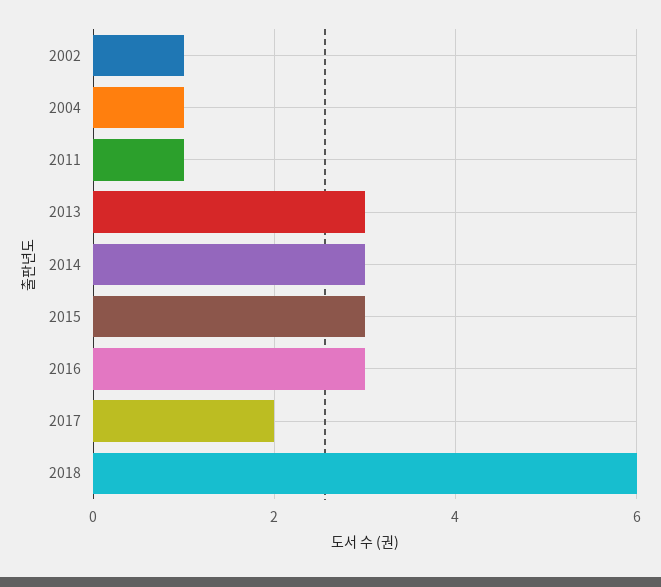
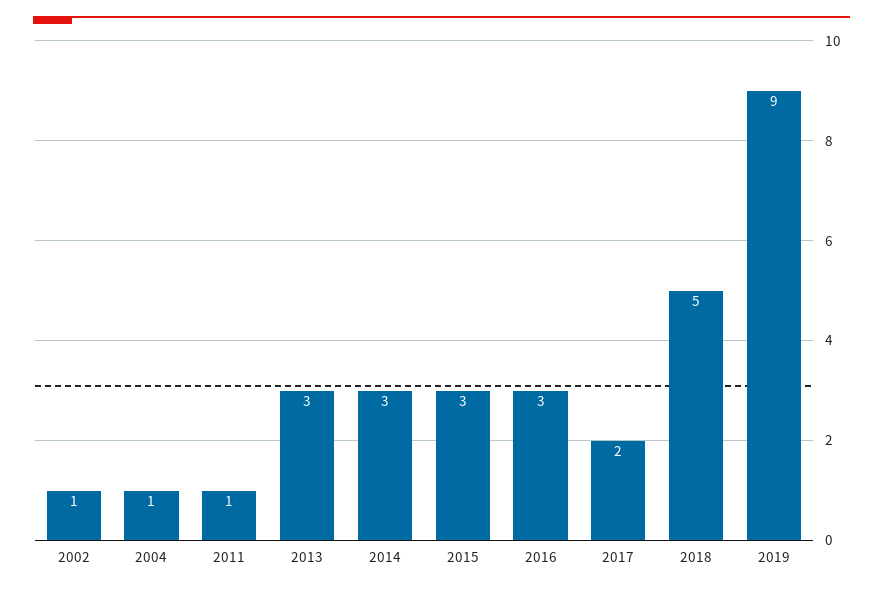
2018: 6 -> 5
2019: none -> 9

